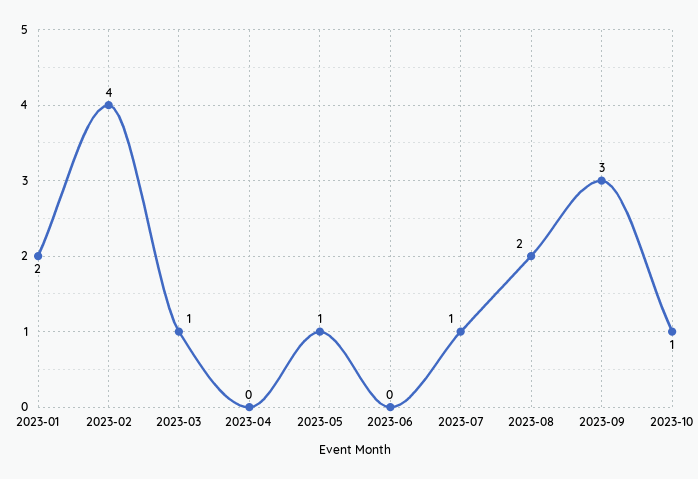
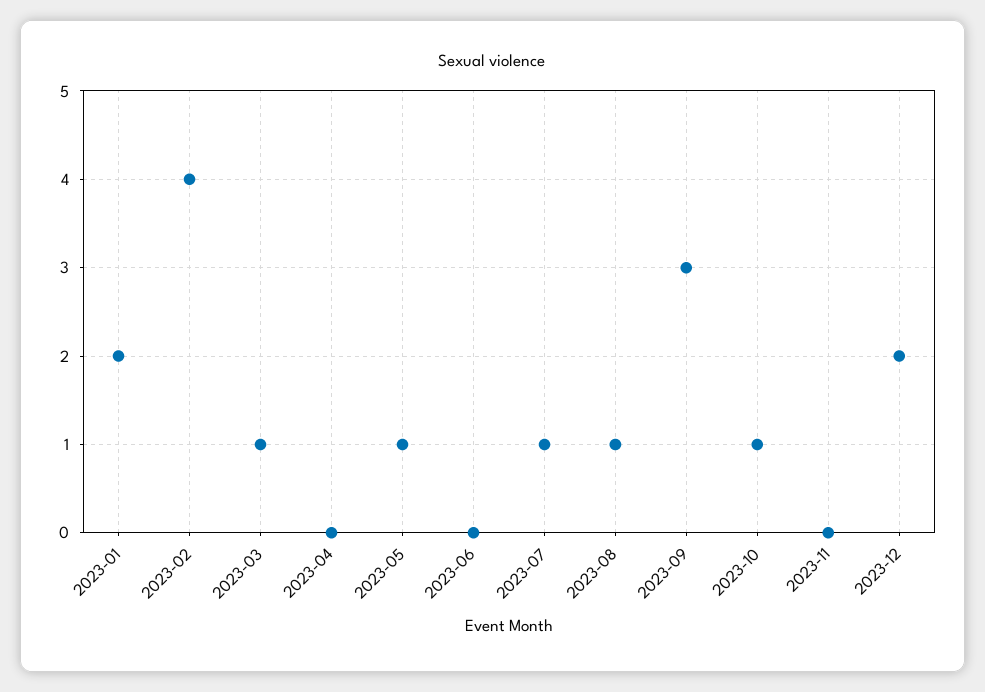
2023-08: 2 -> 1
2023-11: none -> 0
2023-12: none -> 2

